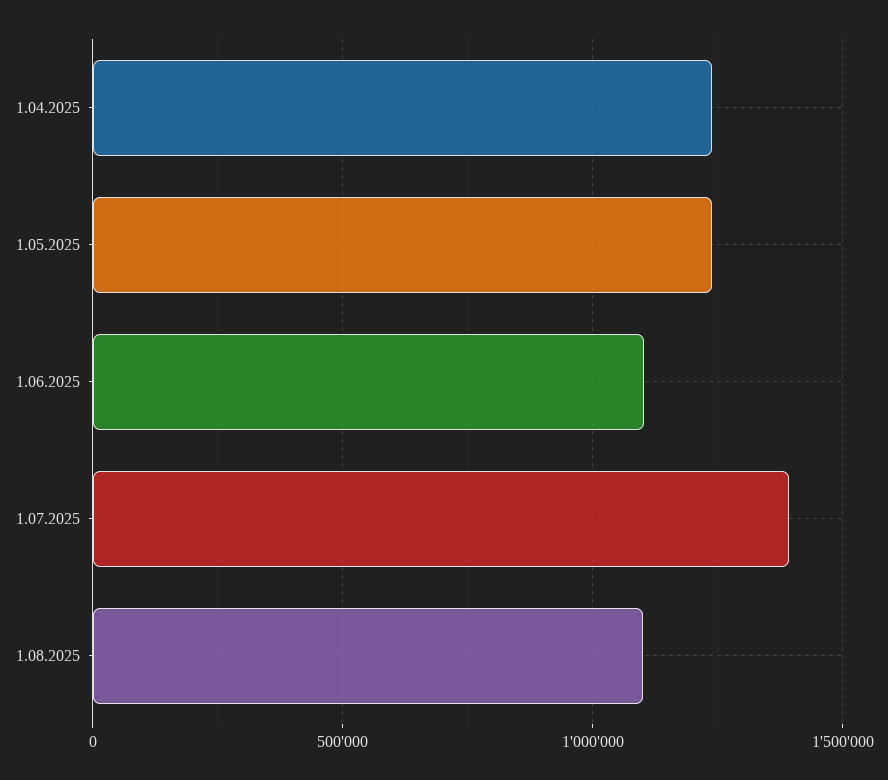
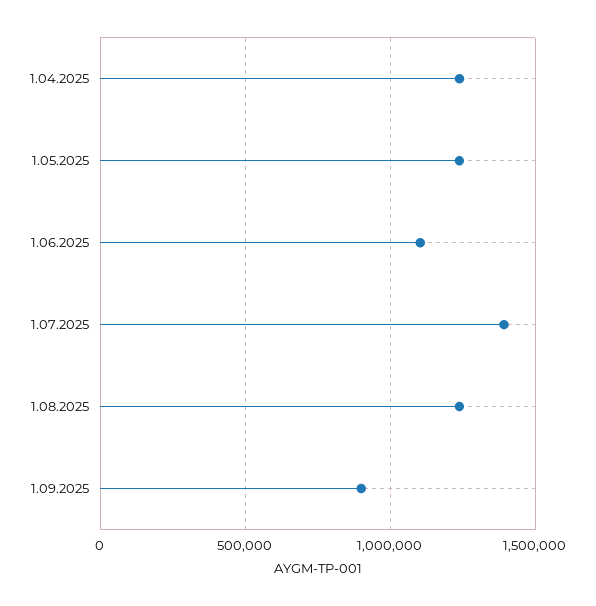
1.08.2025: 1100000 -> 1250000
1.09.2025: none -> 900000

